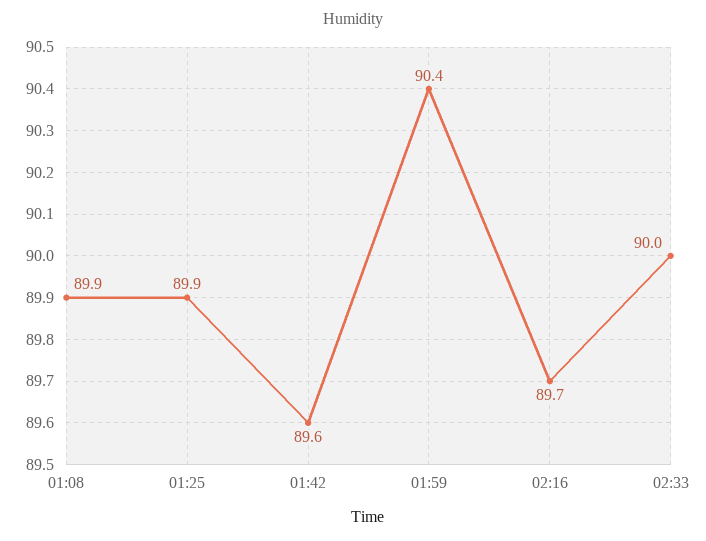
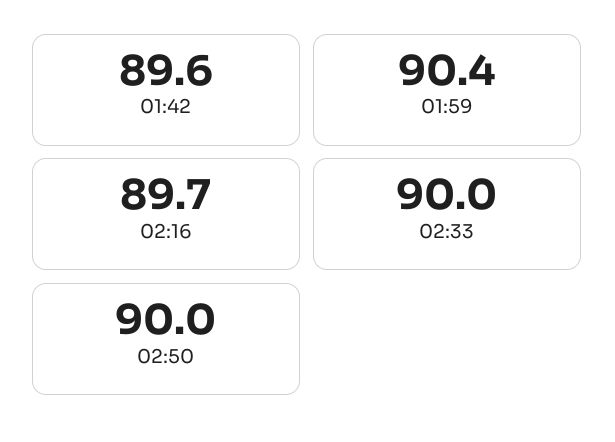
01:08: 89.9 -> none
01:25: 89.9 -> none
02:50: none -> 90

